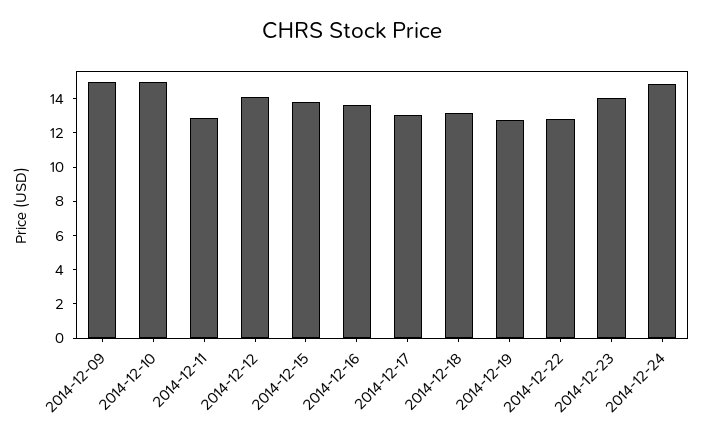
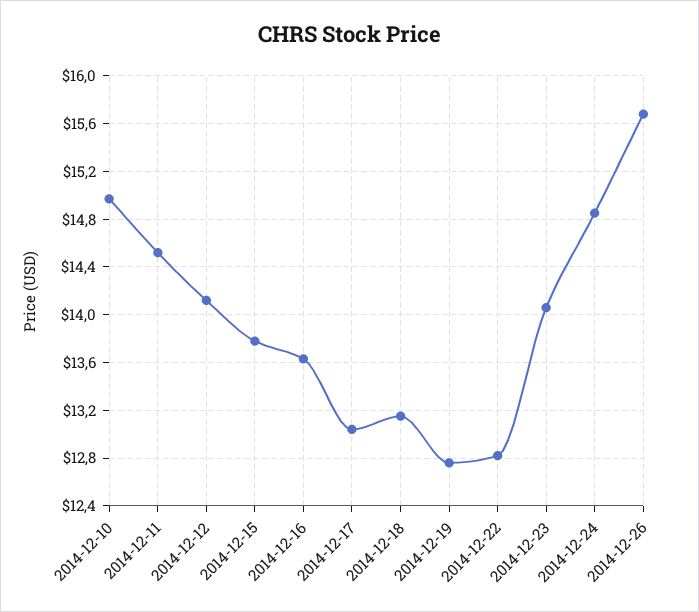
2014-12-09: 15 -> none
2014-12-11: 13 -> 14.5
2014-12-26: none -> 15.7

